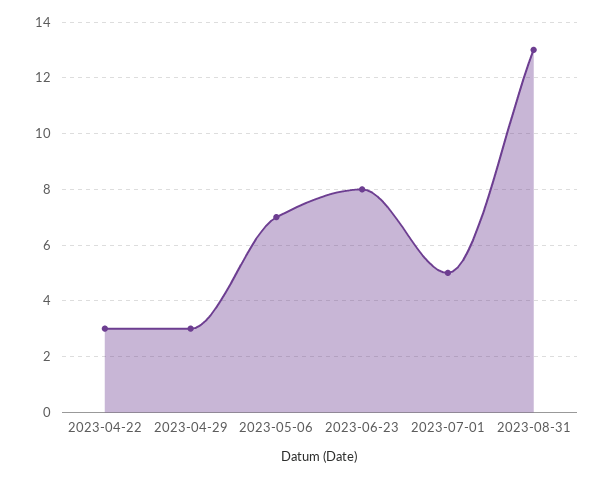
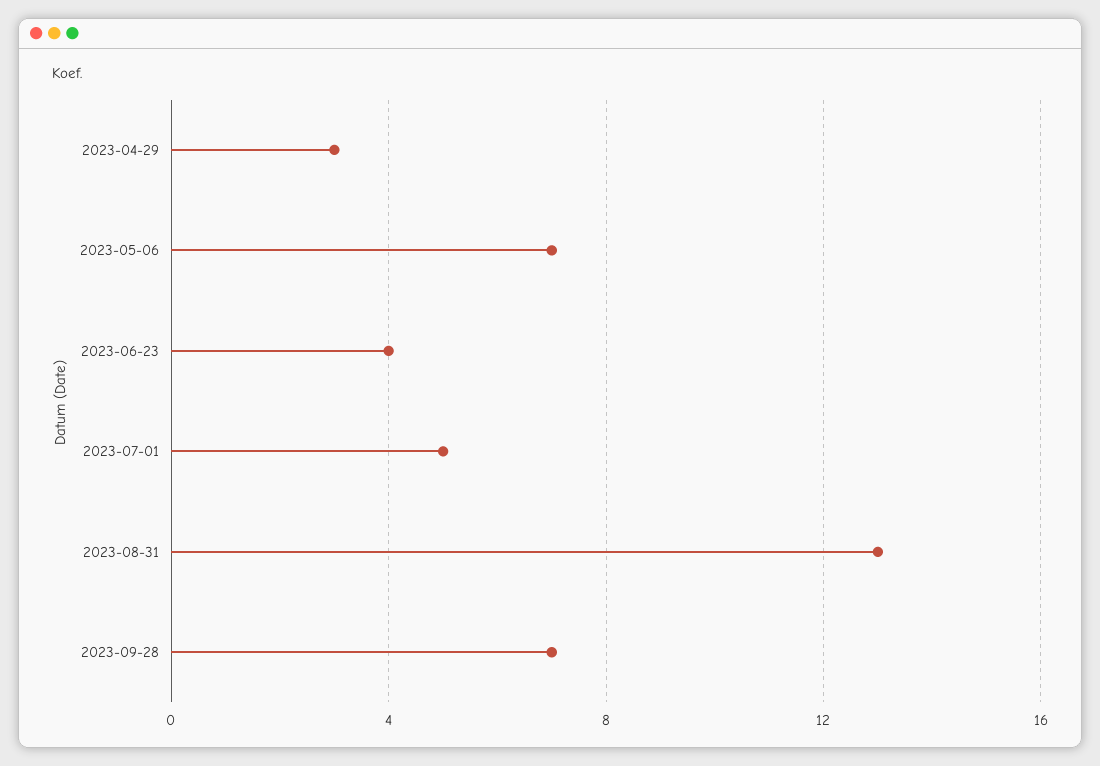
2023-04-22: 3 -> none
2023-06-23: 8 -> 4
2023-09-28: none -> 7

